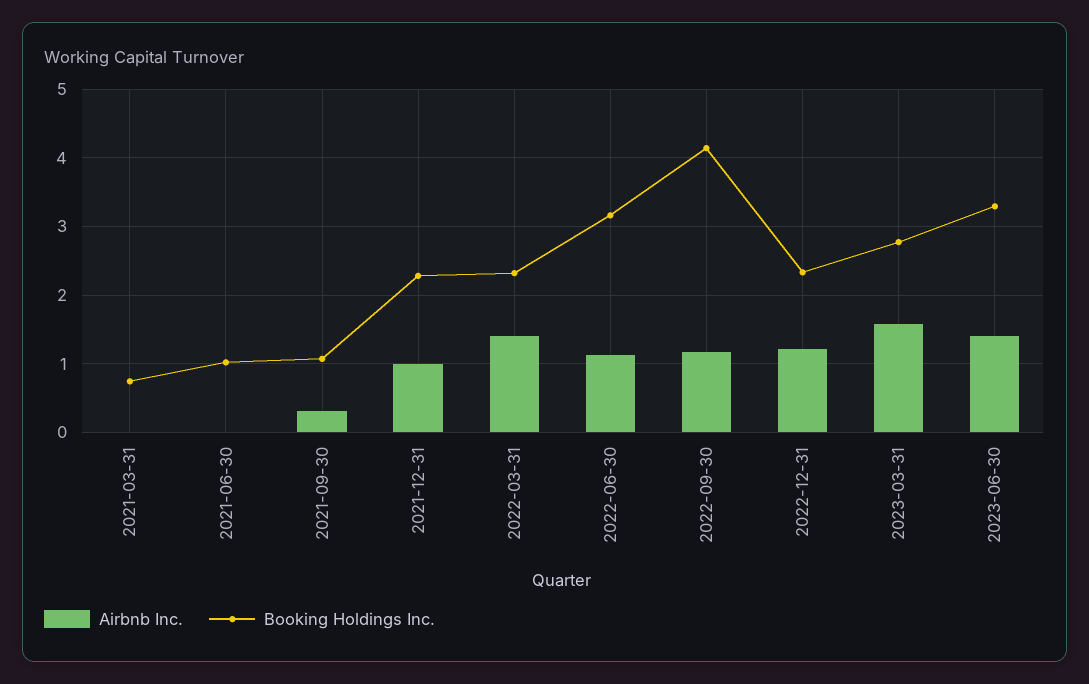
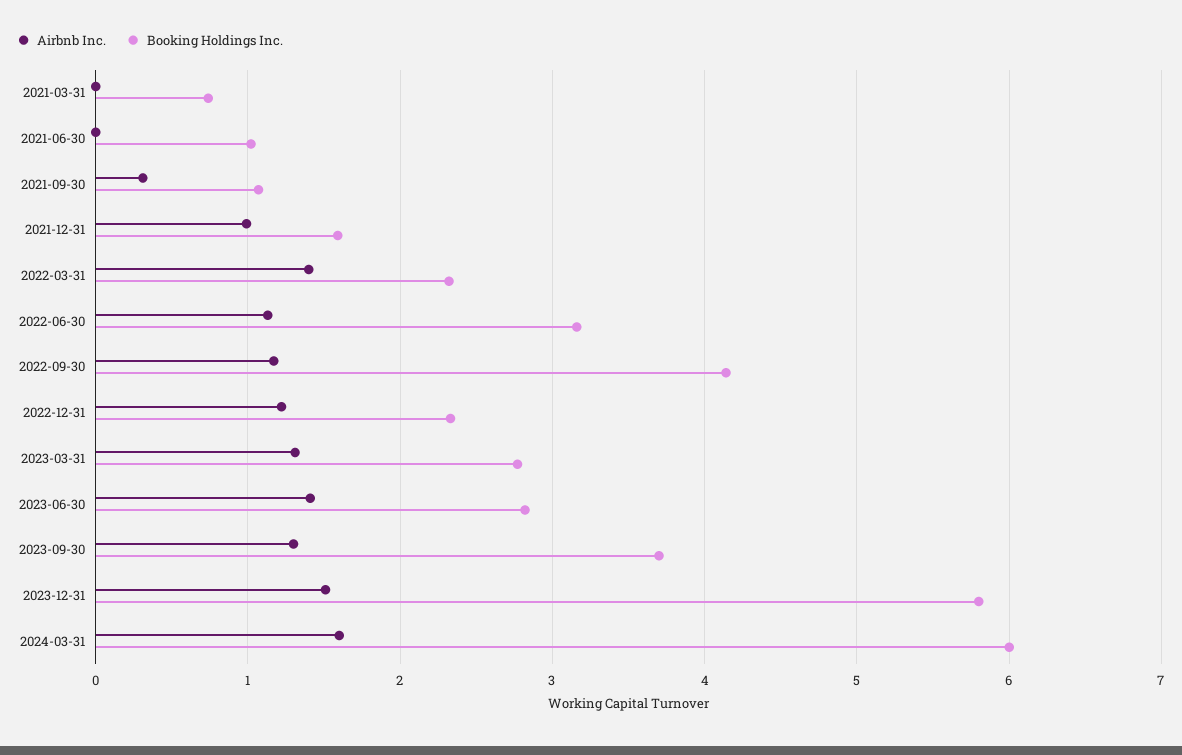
Booking Holdings Inc., 2021-12-31: 2.3 -> 1.6
Airbnb Inc., 2023-03-31: 1.6 -> 1.3
Booking Holdings Inc., 2023-06-30: 3.3 -> 2.8
Airbnb Inc., 2023-09-30: none -> 1.3
Booking Holdings Inc., 2023-09-30: none -> 3.7
Airbnb Inc., 2023-12-31: none -> 1.5
Booking Holdings Inc., 2023-12-31: none -> 5.8
Airbnb Inc., 2024-03-31: none -> 1.6
Booking Holdings Inc., 2024-03-31: none -> 6

